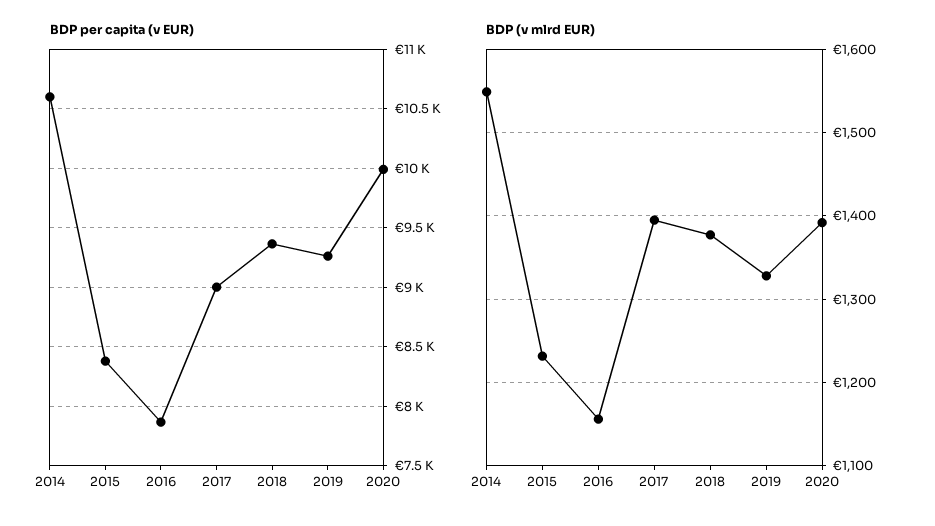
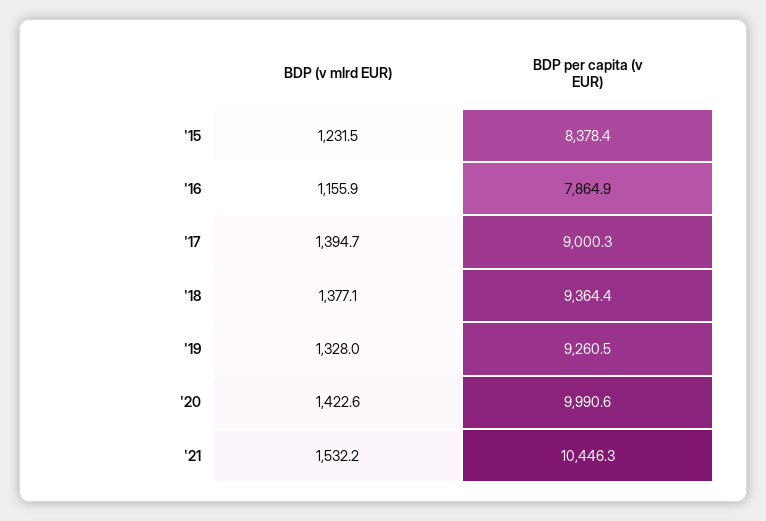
BDP per capita (v EUR), 2014: 10600 -> none
BDP (v mlrd EUR), 2014: 1550 -> none
BDP (v mlrd EUR), 2020: 1390 -> 1422.6
BDP (v mlrd EUR), '21: none -> 1532.2
BDP per capita (v EUR), '21: none -> 10446.3

